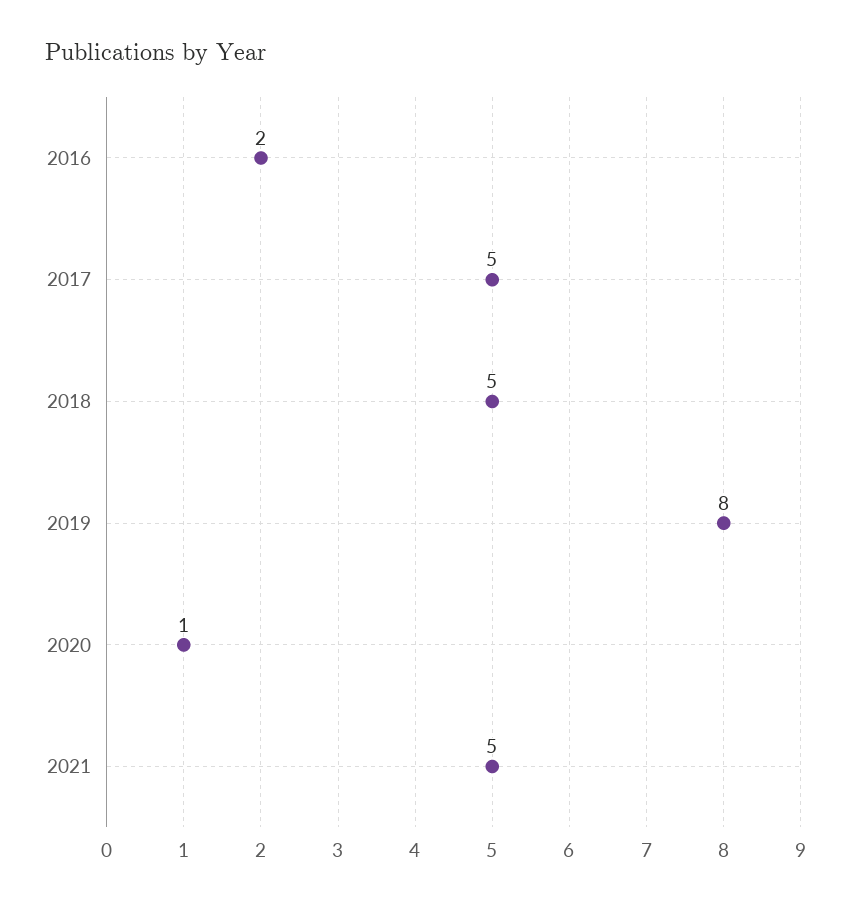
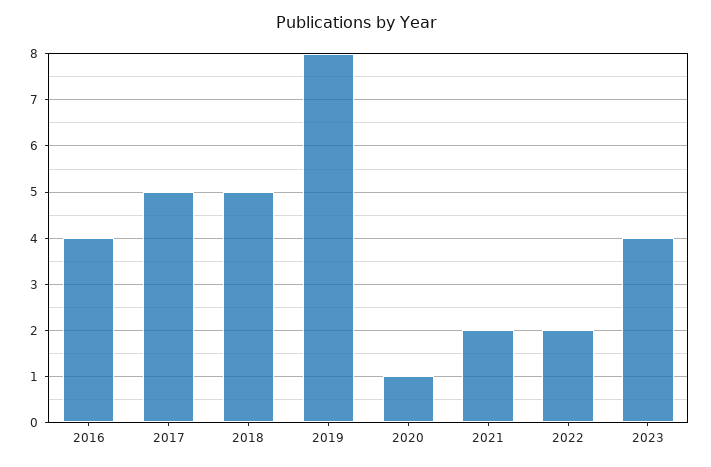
2016: 2 -> 4
2021: 5 -> 2
2022: none -> 2
2023: none -> 4

